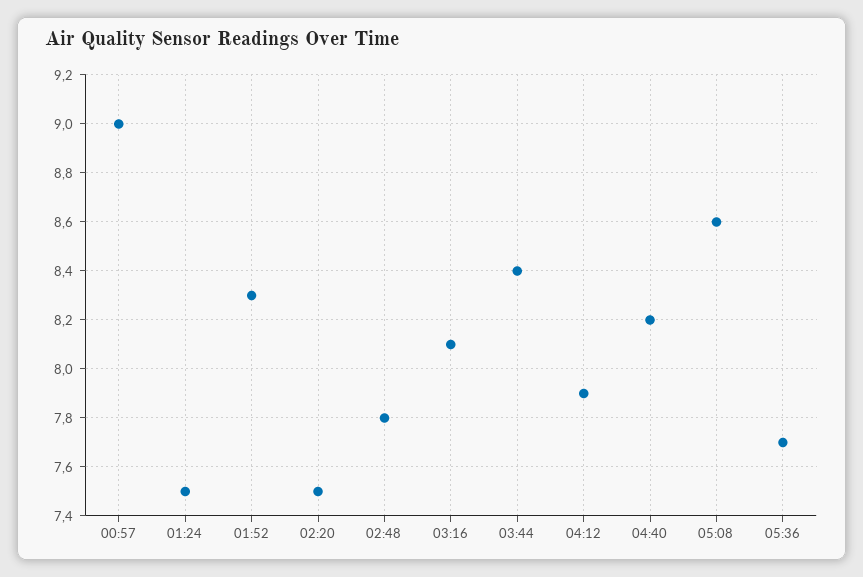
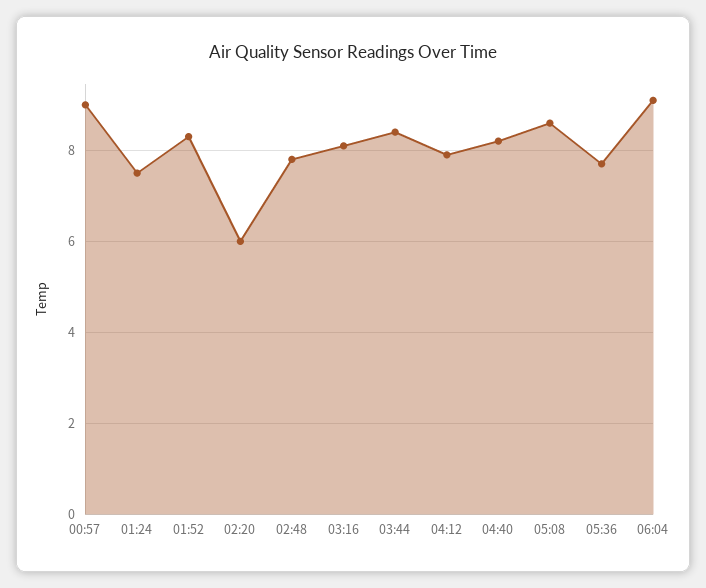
02:20: 7.5 -> 6
06:04: none -> 9

